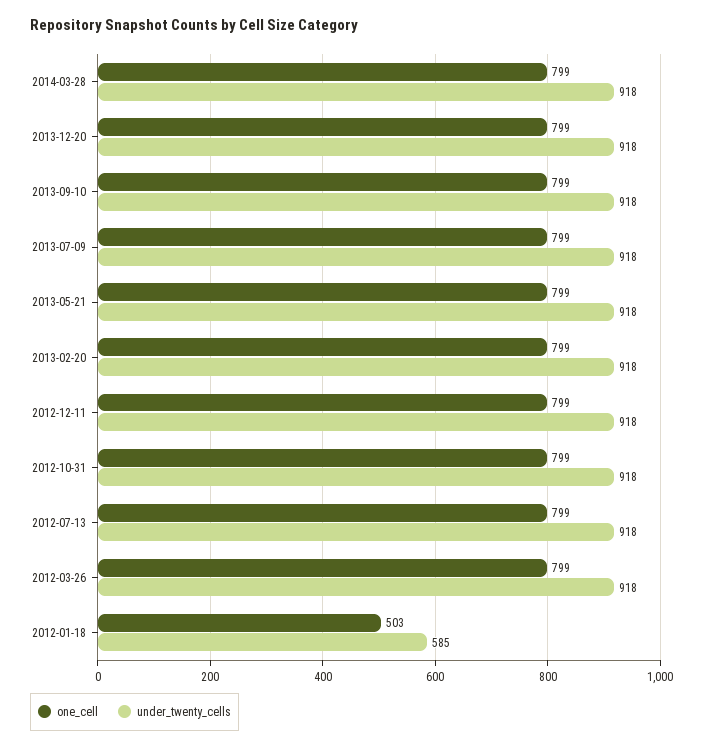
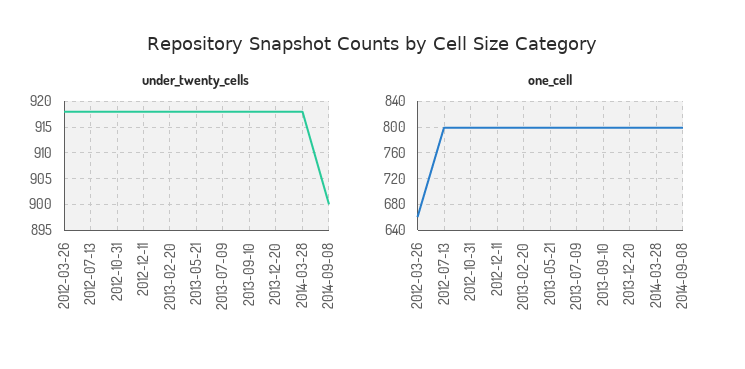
one_cell, 2012-03-26: 799 -> 660
one_cell, 2012-01-18: 503 -> none
under_twenty_cells, 2012-01-18: 585 -> none
under_twenty_cells, 2014-09-08: none -> 900
one_cell, 2014-09-08: none -> 800

